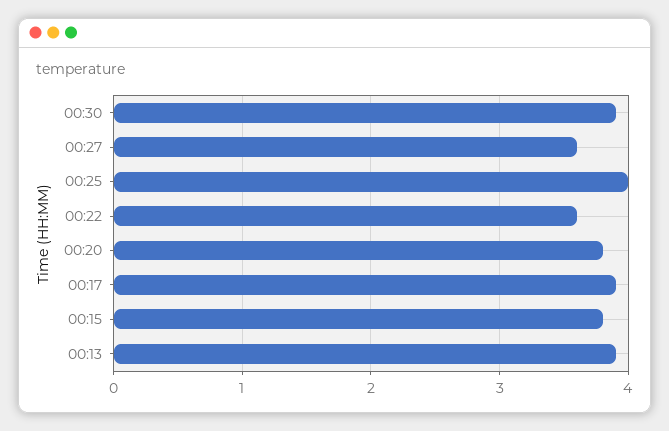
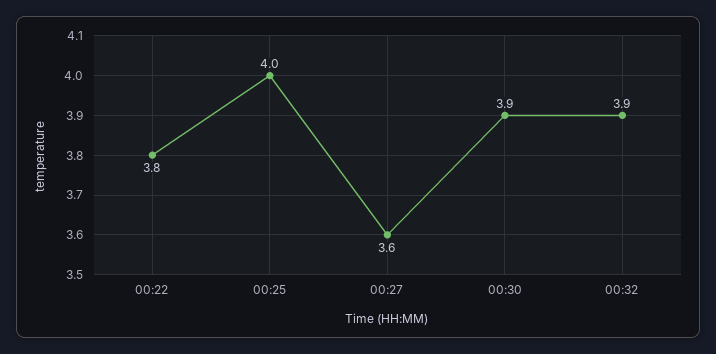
00:22: 3.6 -> 3.8
00:20: 3.8 -> none
00:17: 3.9 -> none
00:15: 3.8 -> none
00:13: 3.9 -> none
00:32: none -> 3.9

